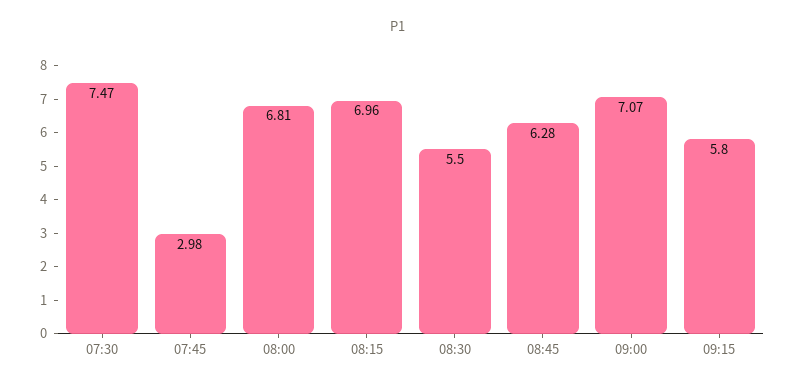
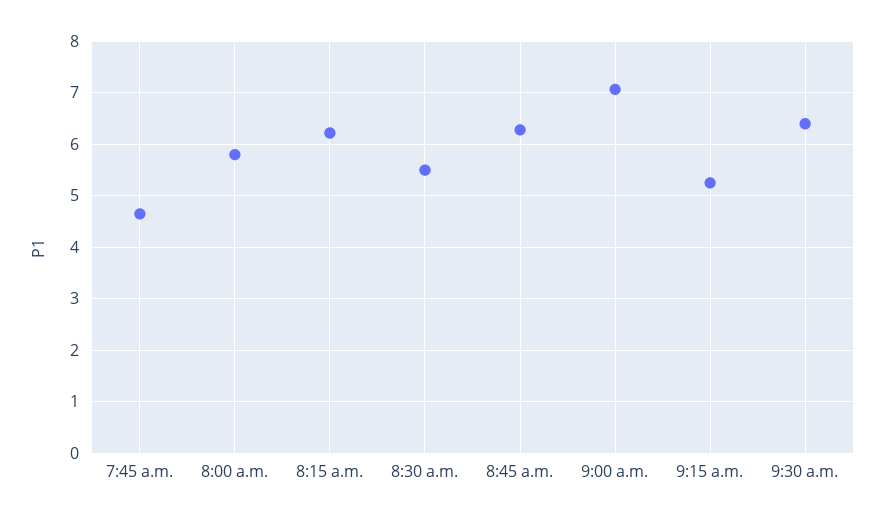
07:30: 7.47 -> none
07:45: 2.98 -> 4.6
08:00: 6.81 -> 5.8
08:15: 6.96 -> 6.2
09:15: 5.8 -> 5.2
9:30 a.m.: none -> 6.4

